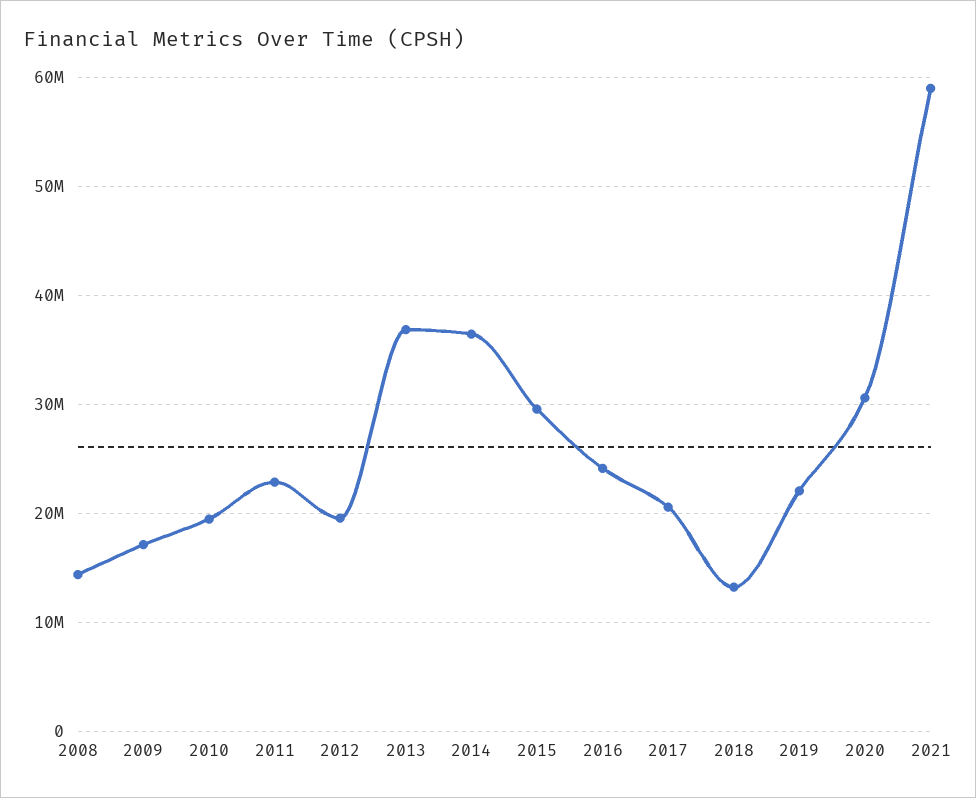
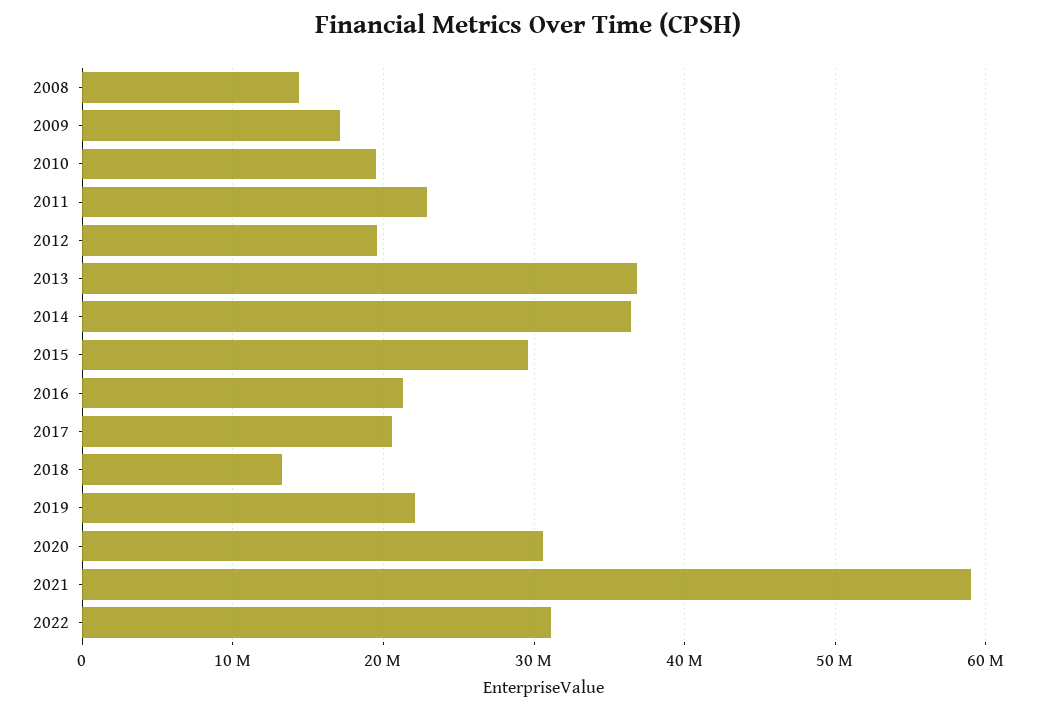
2016: 24000000 -> 21000000
2022: none -> 31000000

